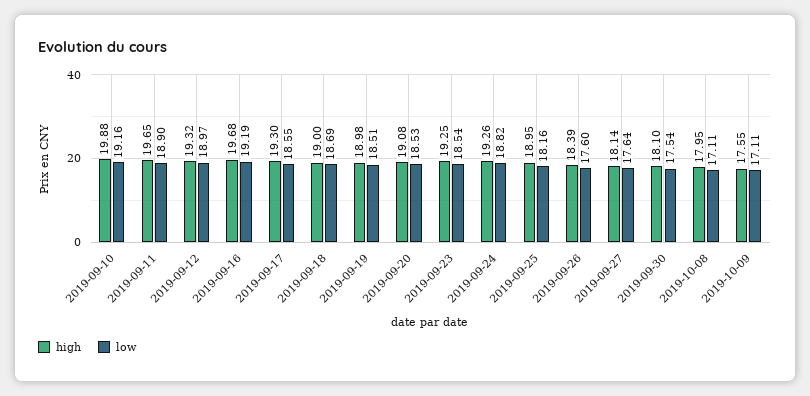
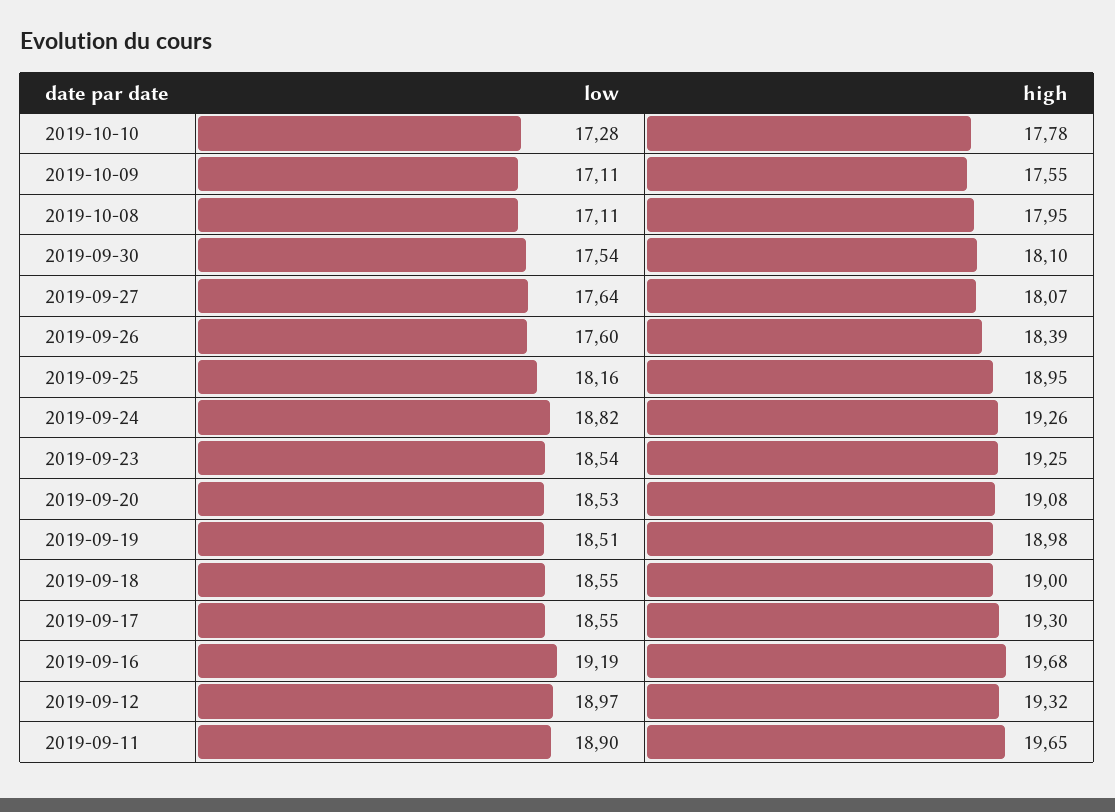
high, 2019-09-10: 19.88 -> none
low, 2019-09-10: 19.16 -> none
low, 2019-09-18: 18.69 -> 18.55
high, 2019-09-27: 18.14 -> 18.07
low, 2019-10-10: none -> 17.28
high, 2019-10-10: none -> 17.78

